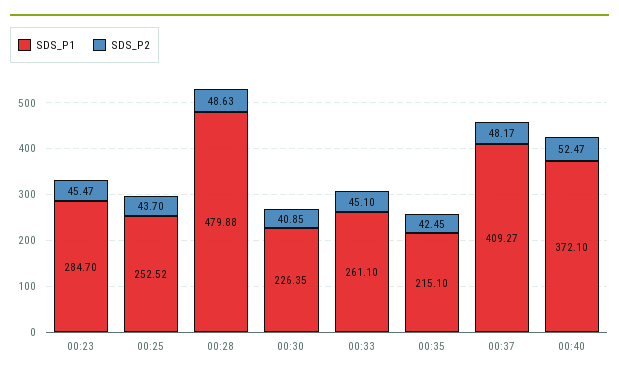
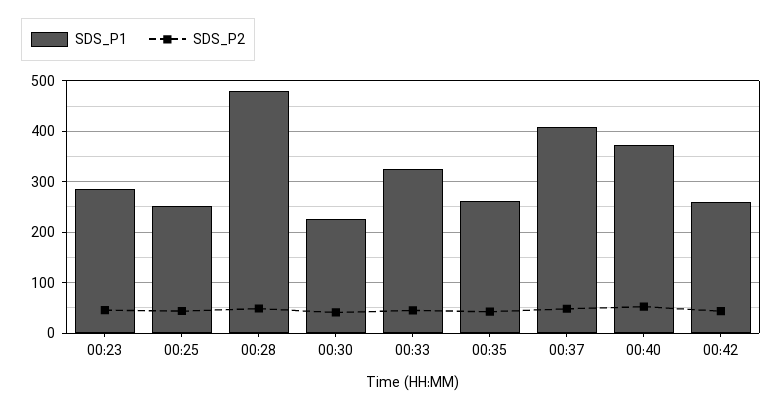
SDS_P1, 00:33: 261.1 -> 320
SDS_P1, 00:35: 215.1 -> 260
SDS_P1, 00:42: none -> 260
SDS_P2, 00:42: none -> 40

